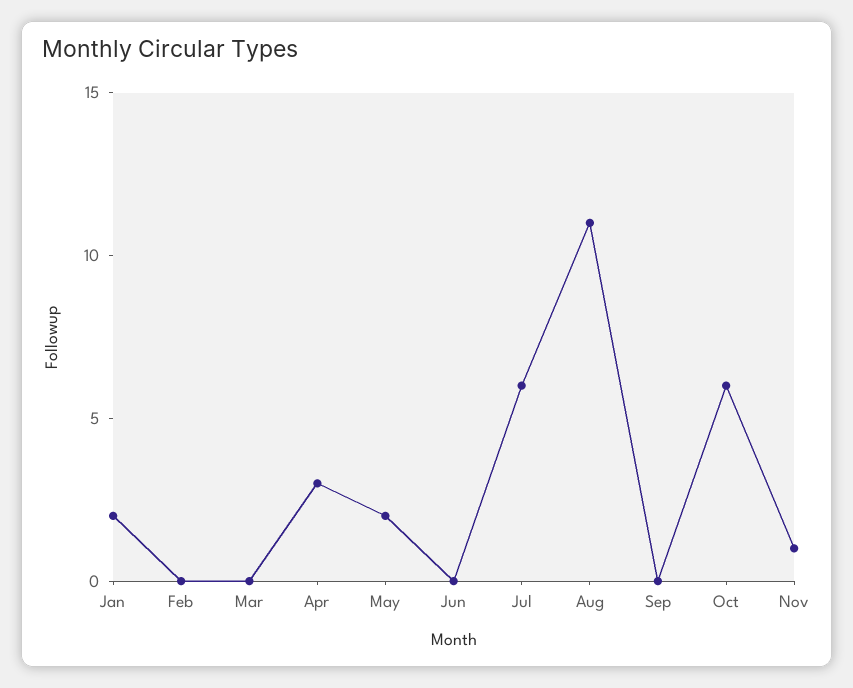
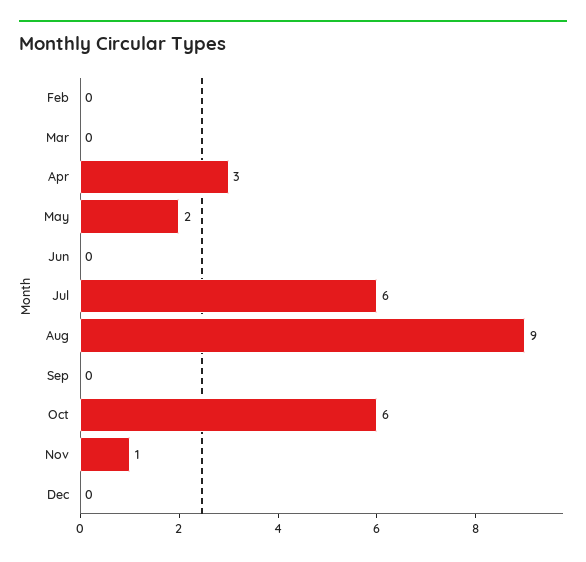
Jan: 2 -> none
Aug: 11 -> 9
Dec: none -> 0

